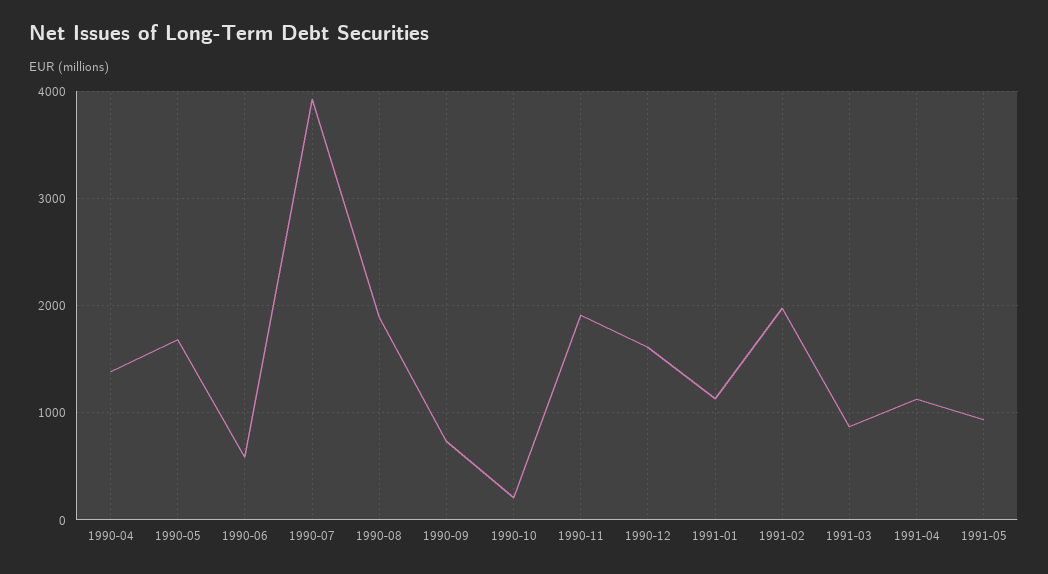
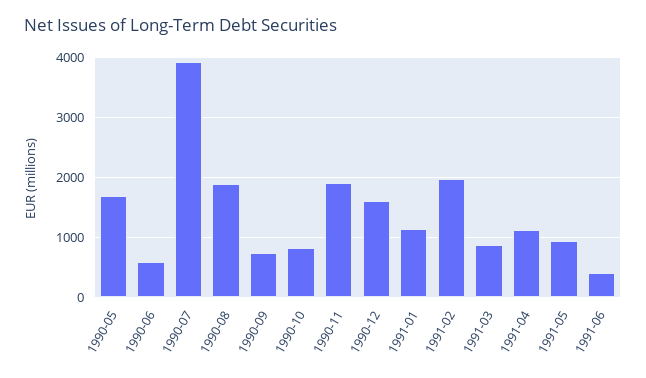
1990-04: 1400 -> none
1990-10: 200 -> 800
1991-06: none -> 400

